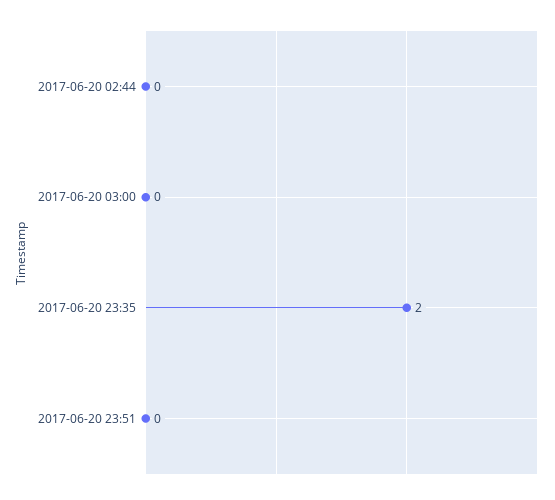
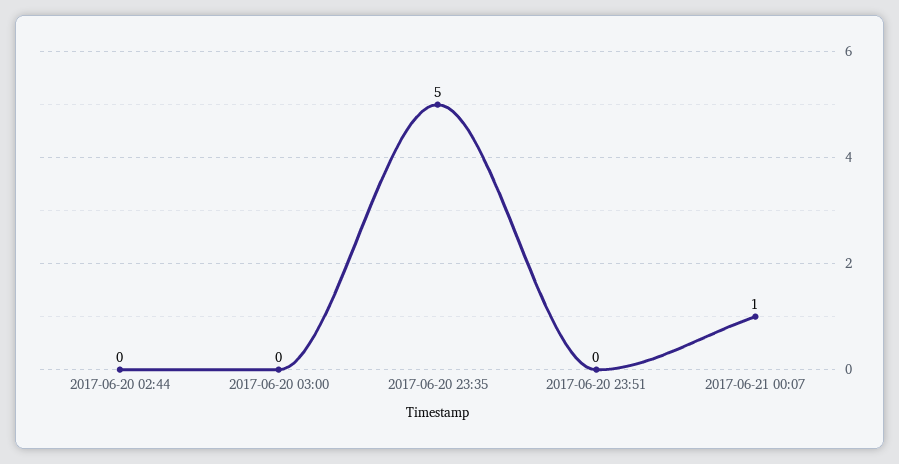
2017-06-20 23:35: 2 -> 5
2017-06-21 00:07: none -> 1

